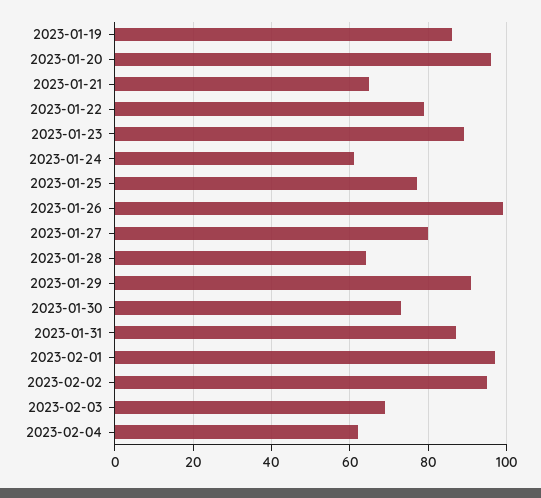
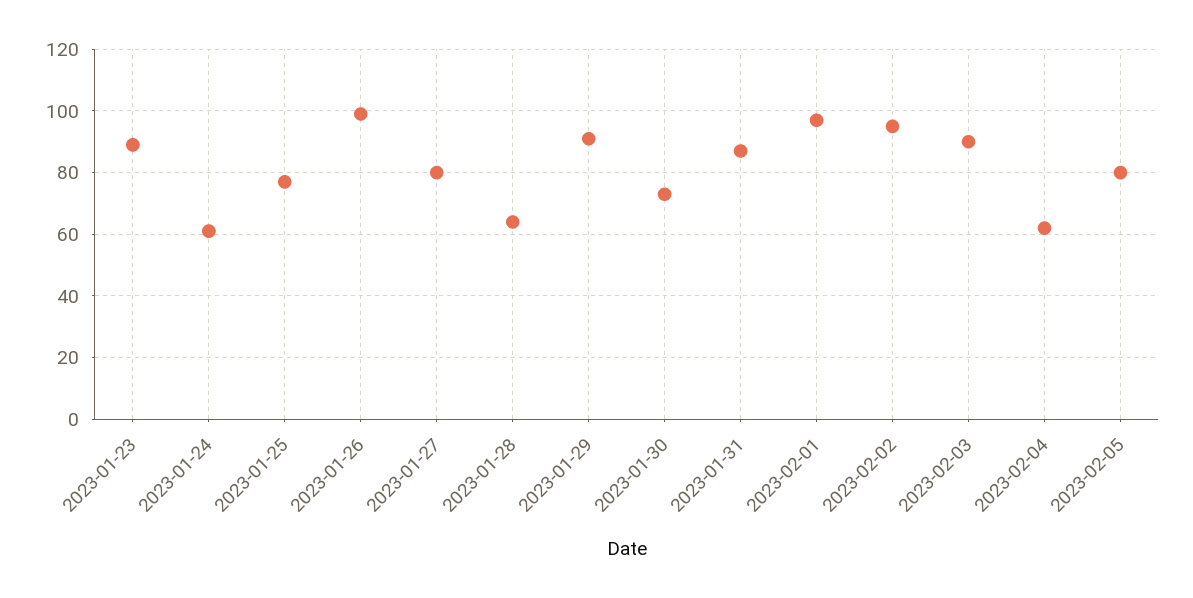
2023-01-19: 85 -> none
2023-01-20: 95 -> none
2023-01-21: 65 -> none
2023-01-22: 80 -> none
2023-02-03: 70 -> 90
2023-02-05: none -> 80

